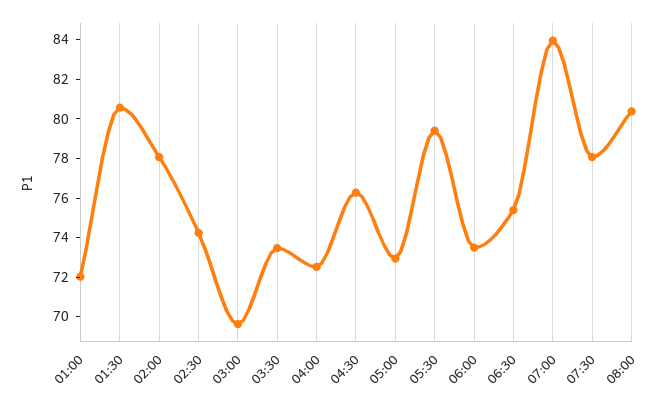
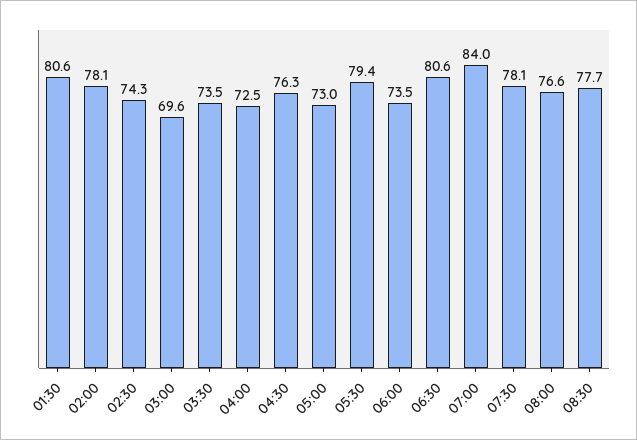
01:00: 72 -> none
06:30: 75.5 -> 80.6
08:00: 80.5 -> 76.6
08:30: none -> 77.7

